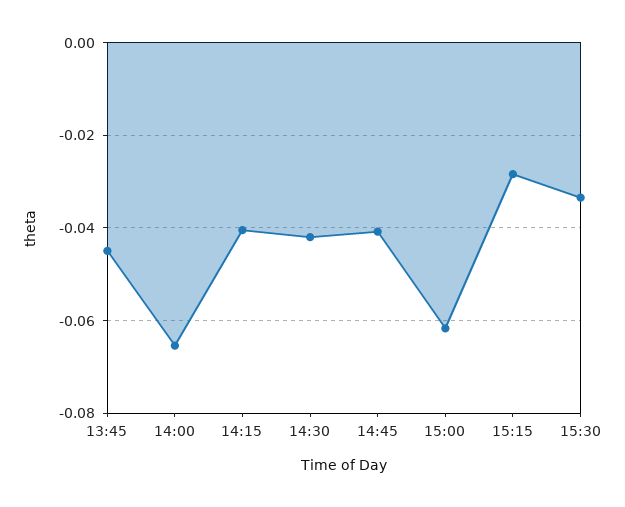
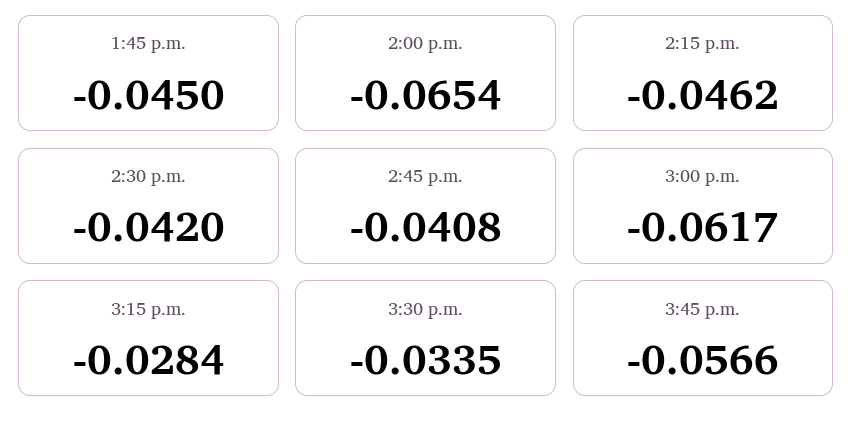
14:15: -0.04 -> -0.0462
3:45 p.m.: none -> -0.0566

